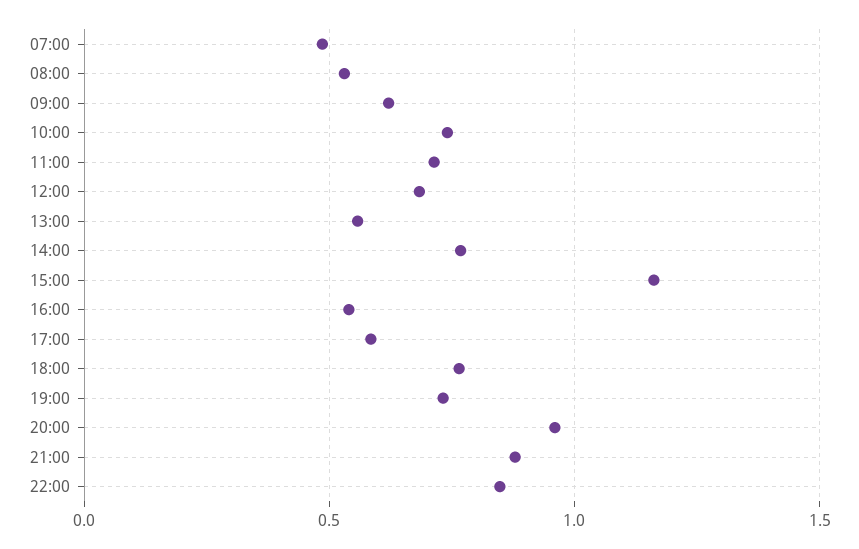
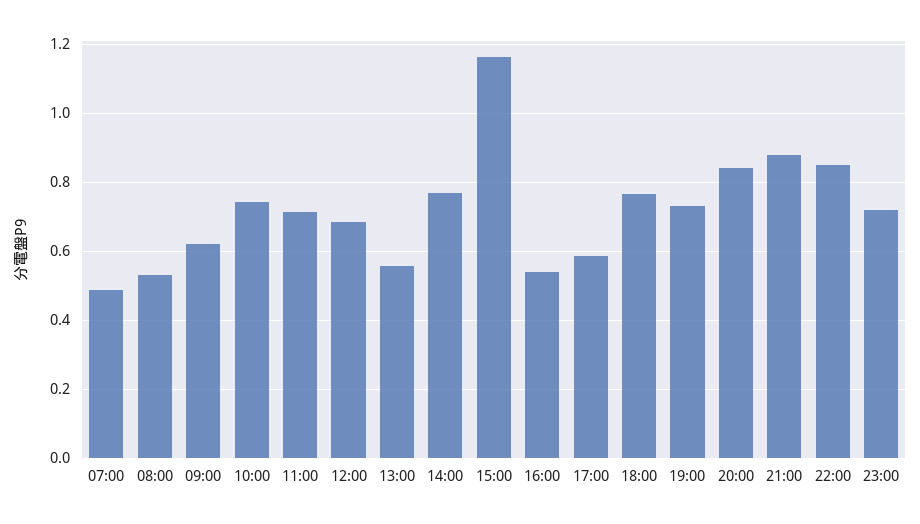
20:00: 0.95 -> 0.84
23:00: none -> 0.72

